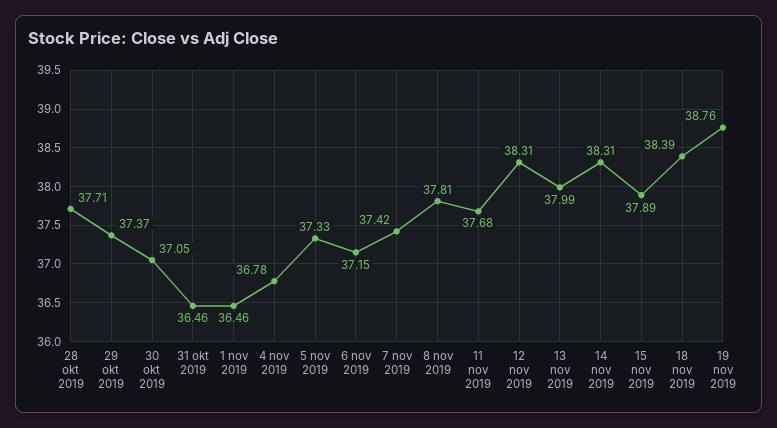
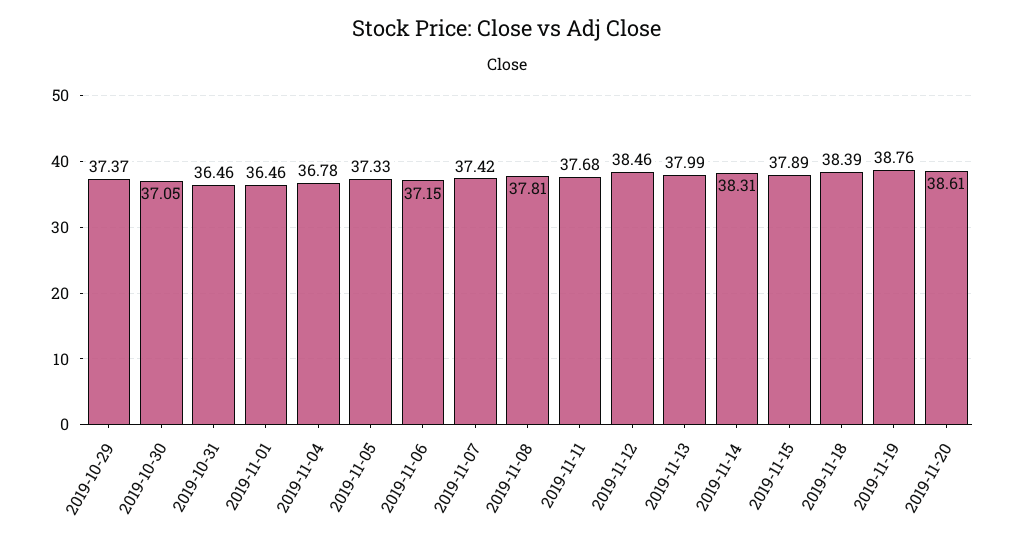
28 okt 2019: 37.71 -> none
12 nov 2019: 38.31 -> 38.46
2019-11-20: none -> 38.61

